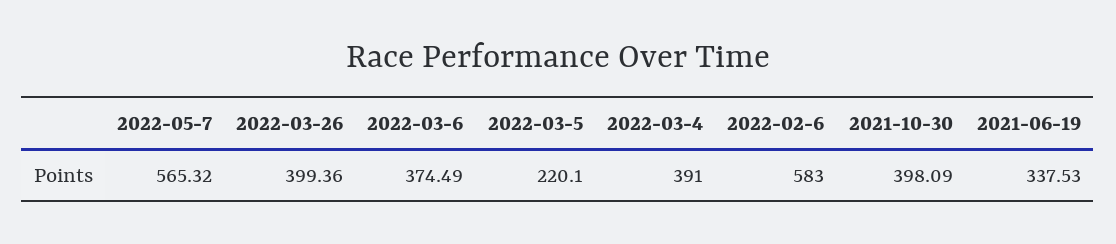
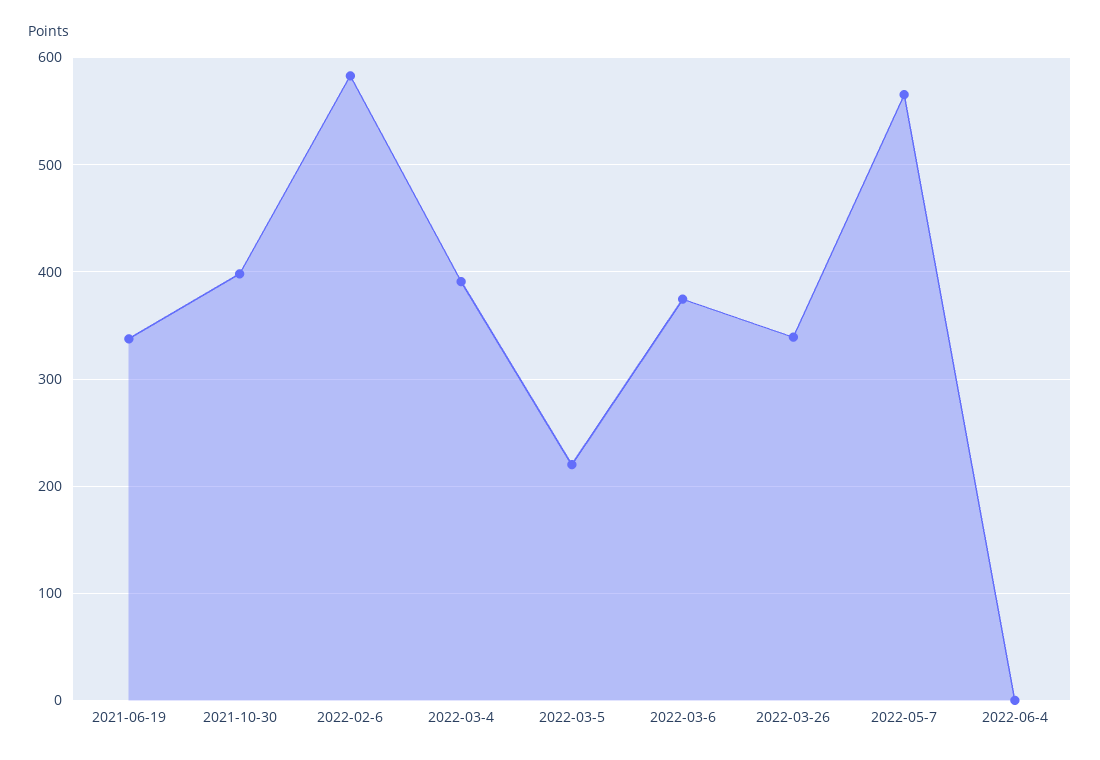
2022-03-26: 399.36 -> 340
2022-06-4: none -> 0

